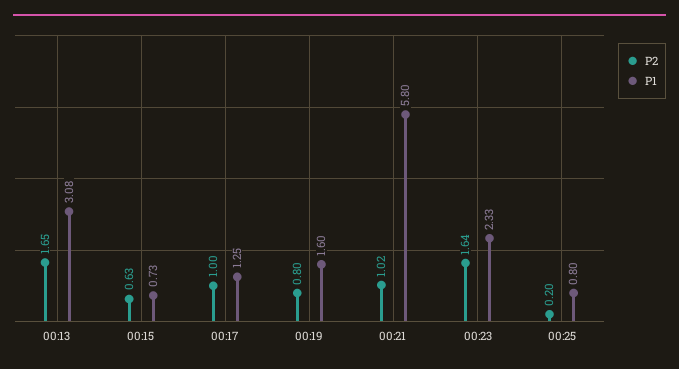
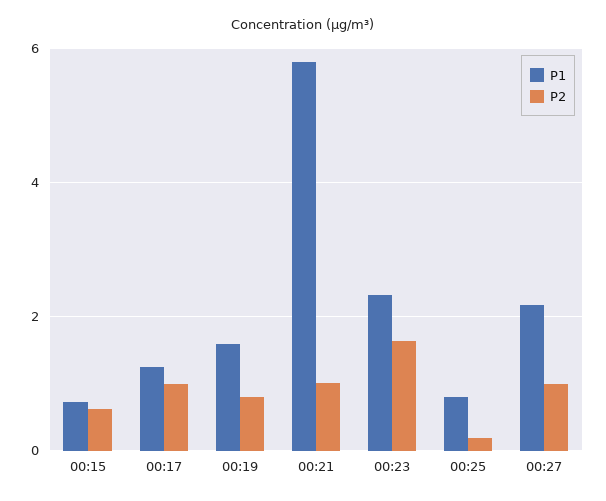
P2, 00:13: 1.65 -> none
P1, 00:13: 3.08 -> none
P1, 00:27: none -> 2.2
P2, 00:27: none -> 1

